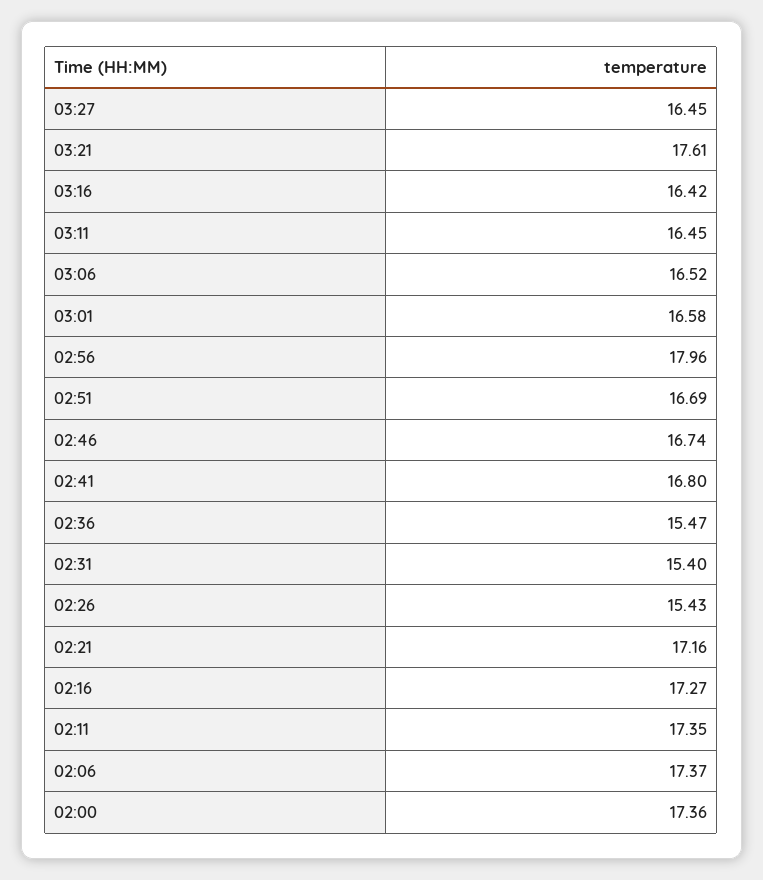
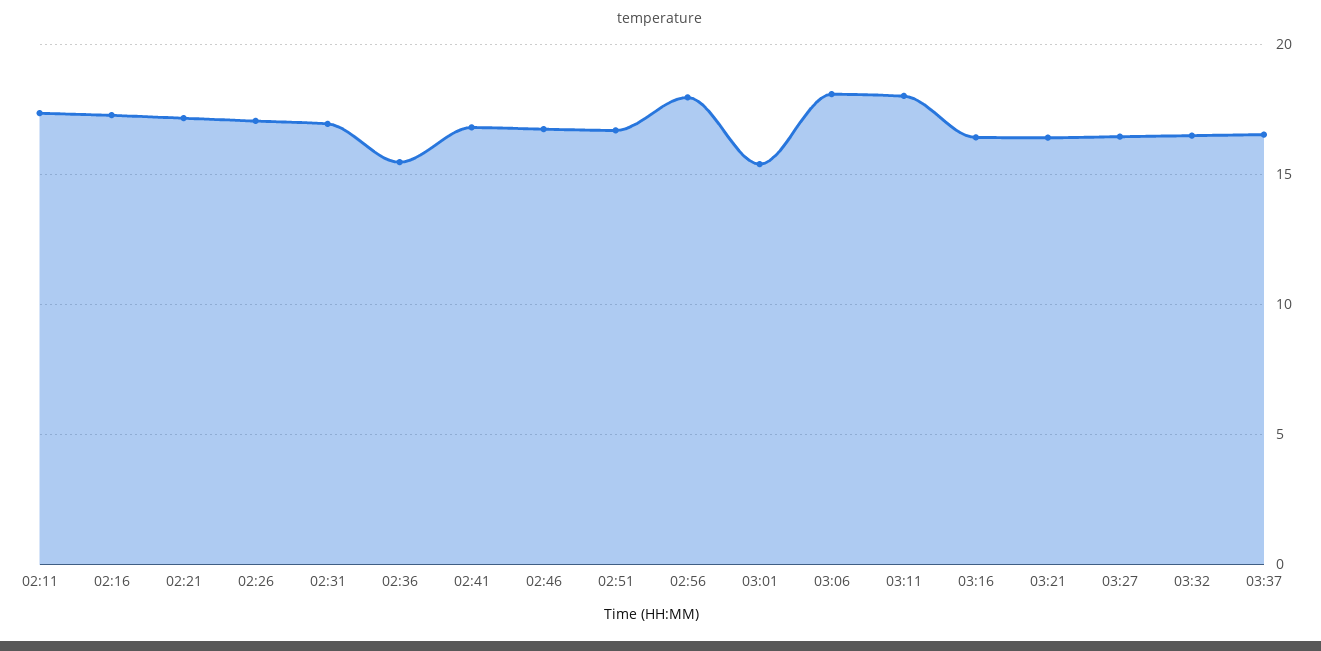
03:21: 17.61 -> 16.5
03:11: 16.45 -> 18
03:06: 16.52 -> 18
03:01: 16.58 -> 15.5
02:31: 15.4 -> 17
02:26: 15.43 -> 17
02:06: 17.37 -> none
02:00: 17.36 -> none
03:32: none -> 16.5
03:37: none -> 16.5

